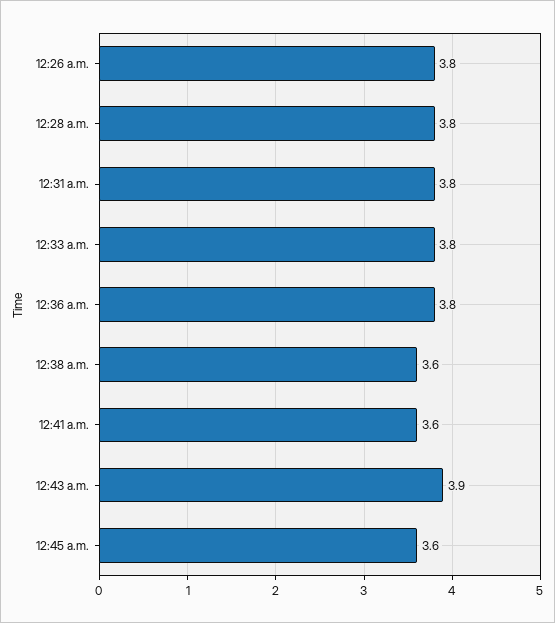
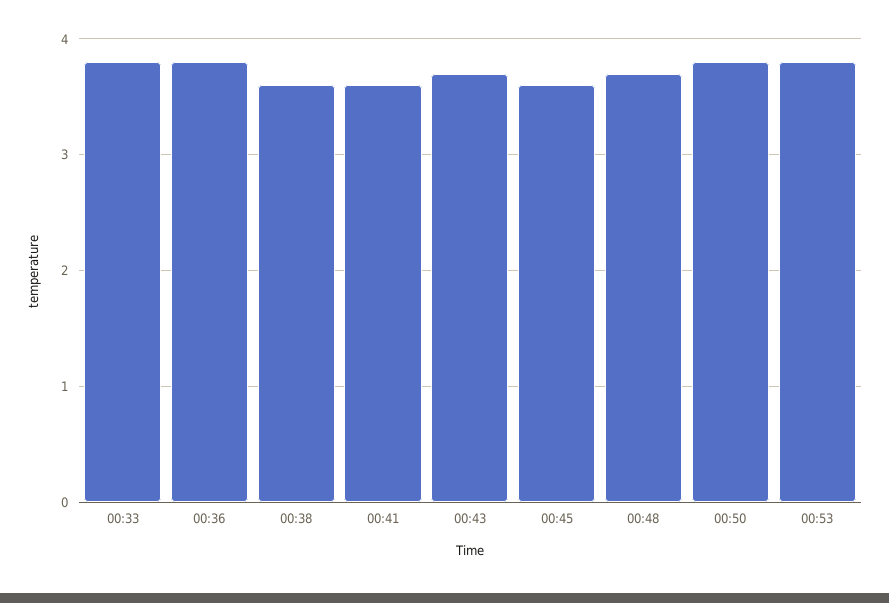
12:26 a.m.: 3.8 -> none
12:28 a.m.: 3.8 -> none
12:31 a.m.: 3.8 -> none
12:43 a.m.: 3.9 -> 3.7
00:48: none -> 3.7
00:50: none -> 3.8
00:53: none -> 3.8

